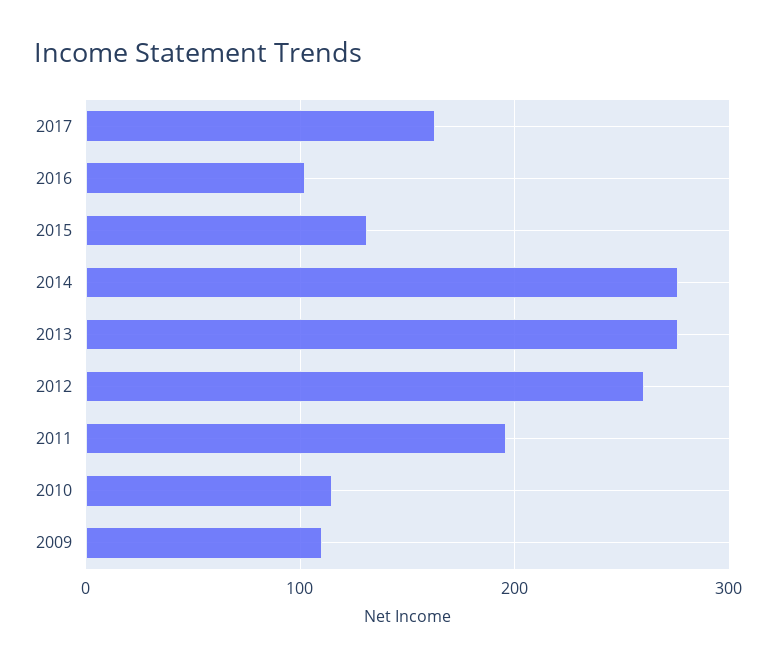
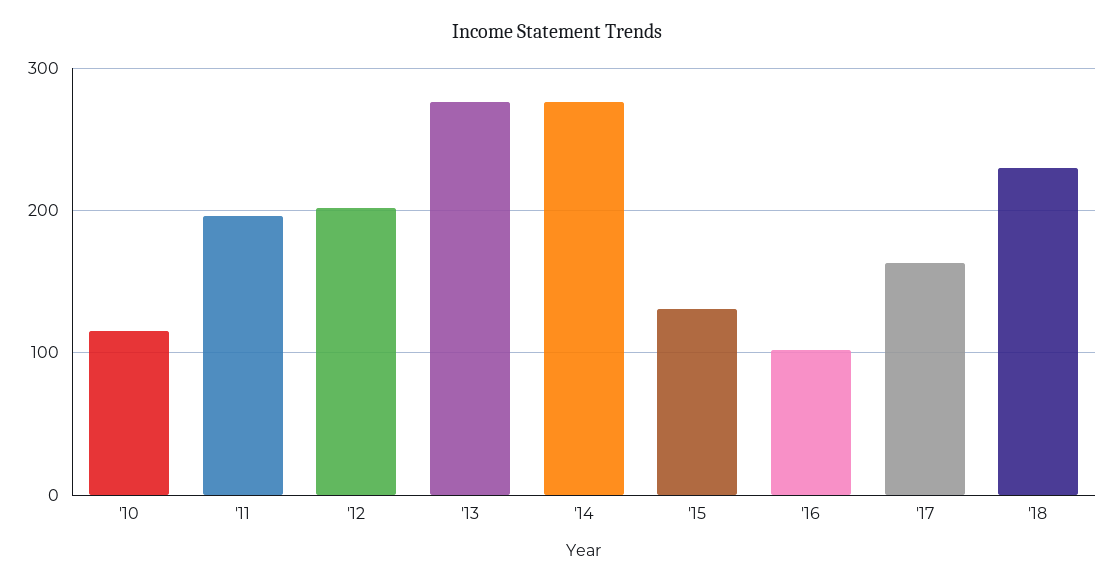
2012: 260 -> 200
2009: 110 -> none
'18: none -> 230

